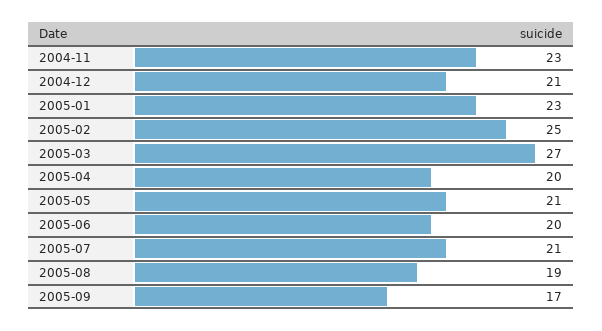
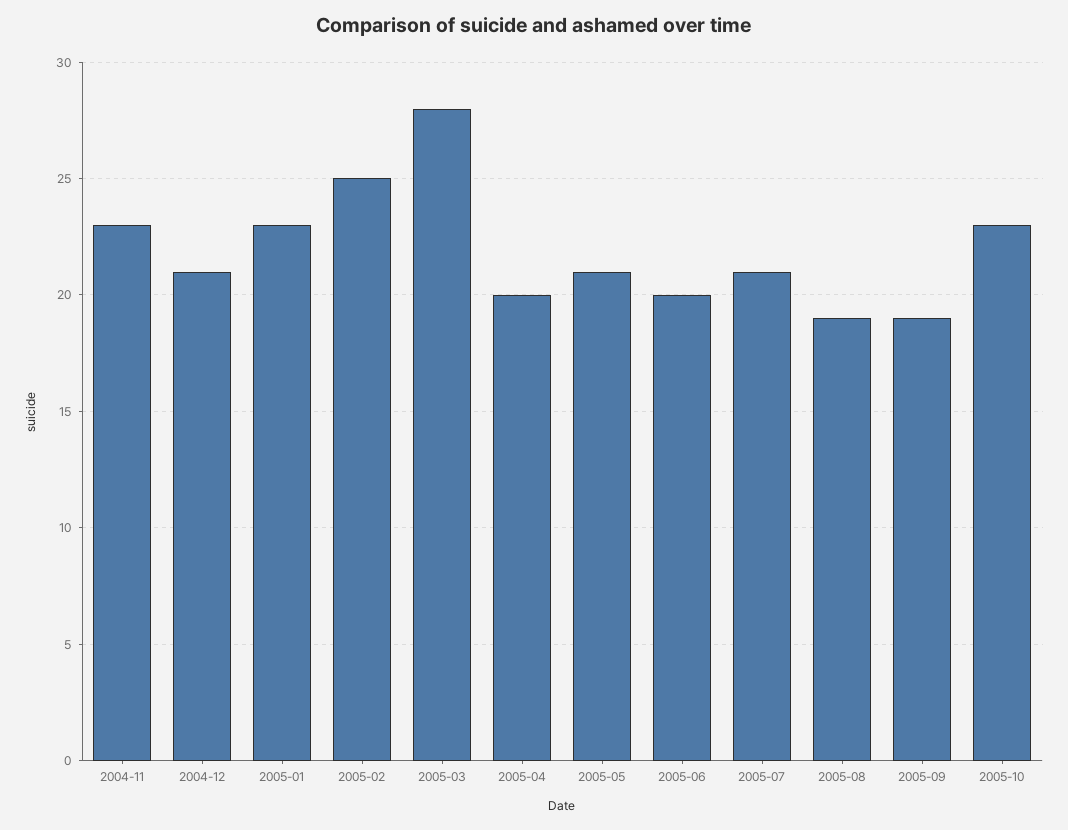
2005-03: 27 -> 28
2005-09: 17 -> 19
2005-10: none -> 23

